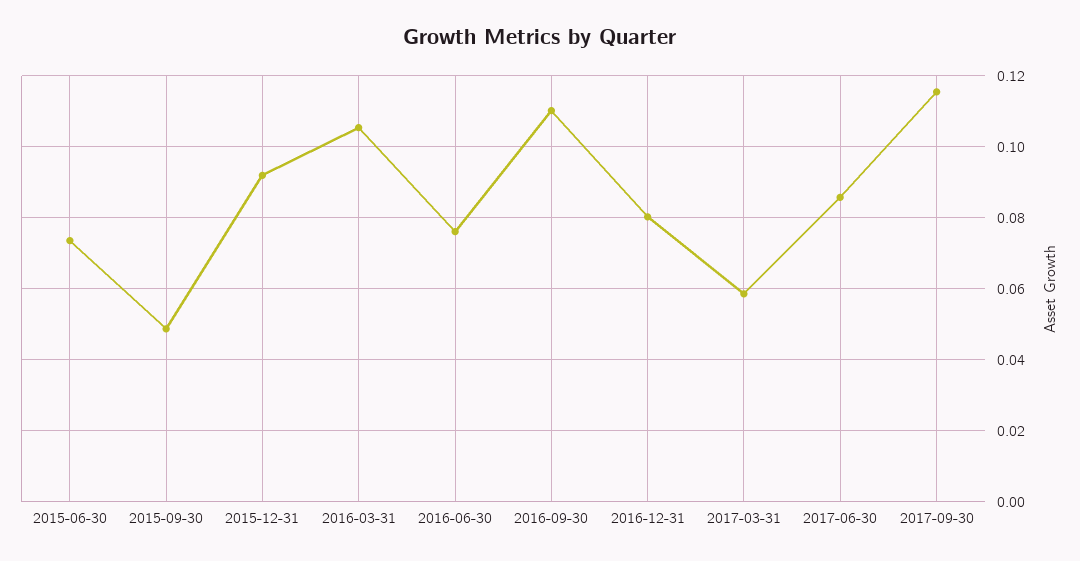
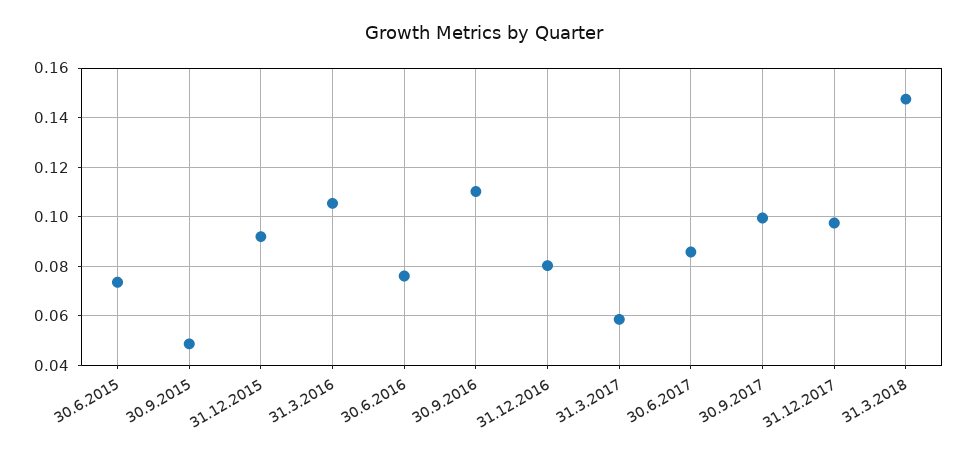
2017-09-30: 0.116 -> 0.1
31.12.2017: none -> 0.0975
31.3.2018: none -> 0.1475

